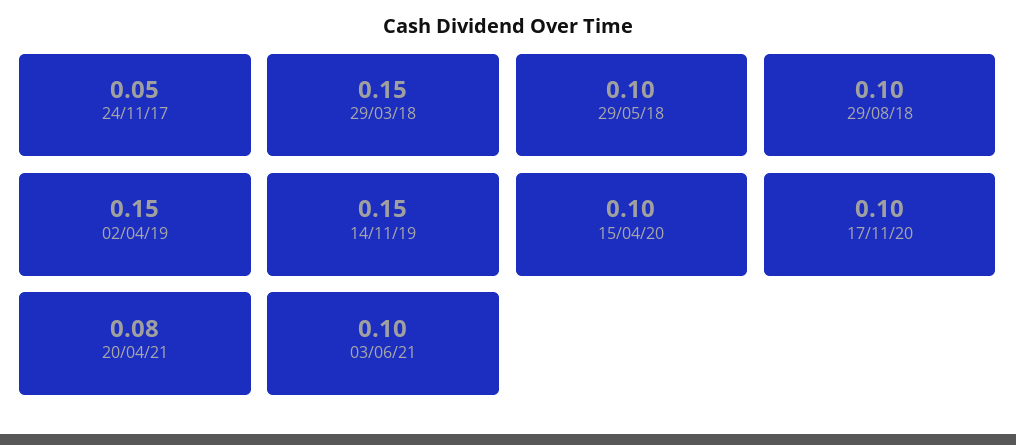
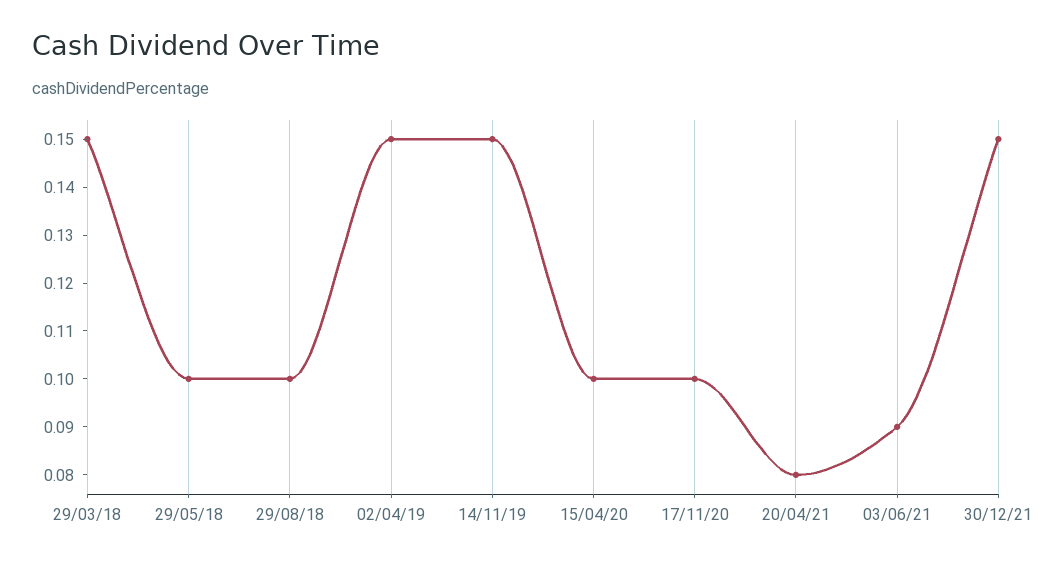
24/11/17: 0.05 -> none
03/06/21: 0.1 -> 0.09
30/12/21: none -> 0.15

